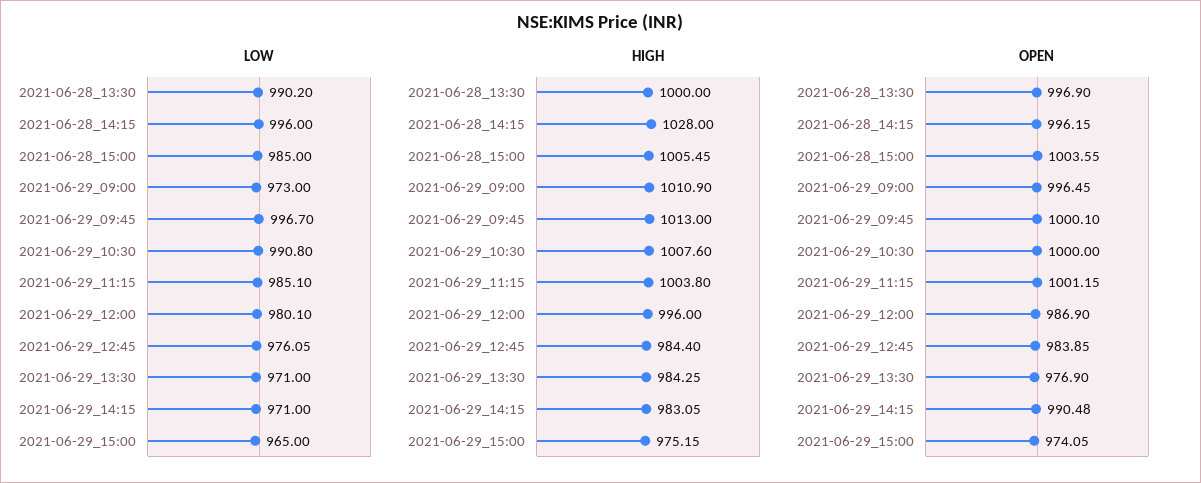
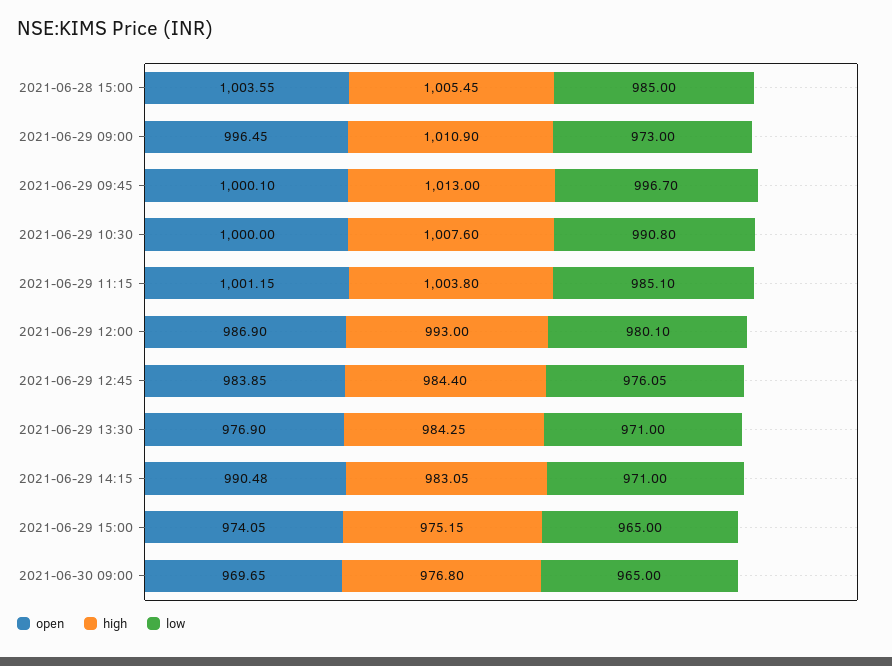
LOW, 2021-06-28_13:30: 990.2 -> none
LOW, 2021-06-28_14:15: 996 -> none
HIGH, 2021-06-28_13:30: 1000 -> none
HIGH, 2021-06-28_14:15: 1028 -> none
HIGH, 2021-06-29_12:00: 996 -> 993
OPEN, 2021-06-28_13:30: 996.9 -> none
OPEN, 2021-06-28_14:15: 996.15 -> none
OPEN, 2021-06-30 09:00: none -> 969.65
HIGH, 2021-06-30 09:00: none -> 976.8
LOW, 2021-06-30 09:00: none -> 965

